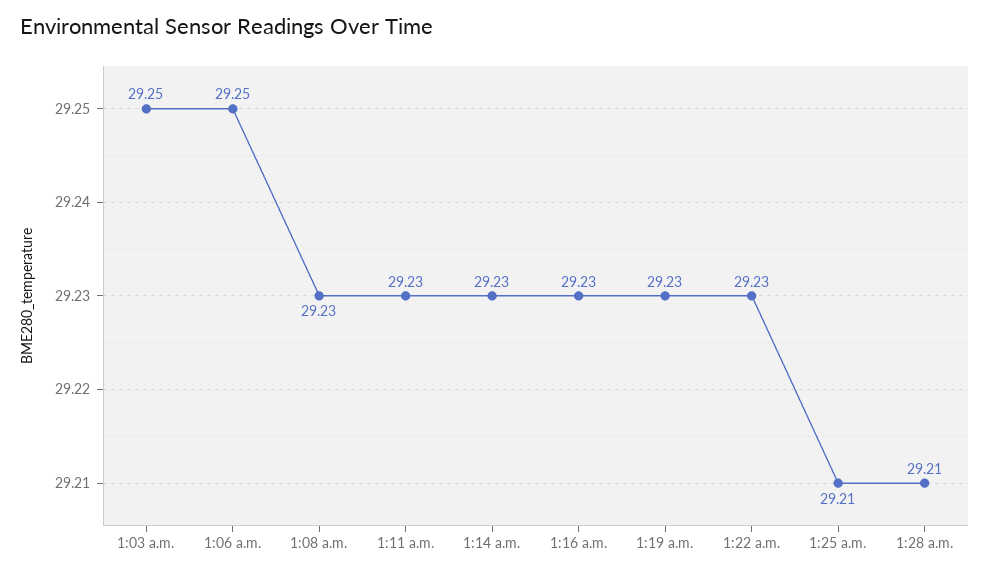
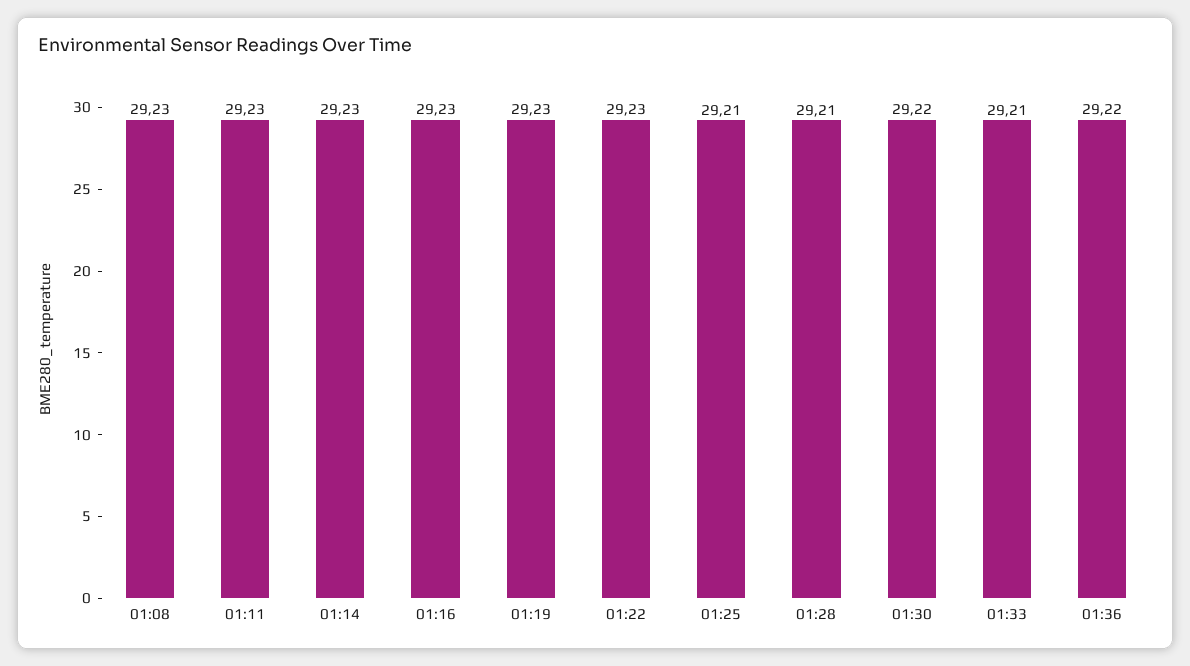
1:03 a.m.: 29.25 -> none
1:06 a.m.: 29.25 -> none
01:30: none -> 29.22
01:33: none -> 29.21
01:36: none -> 29.22

